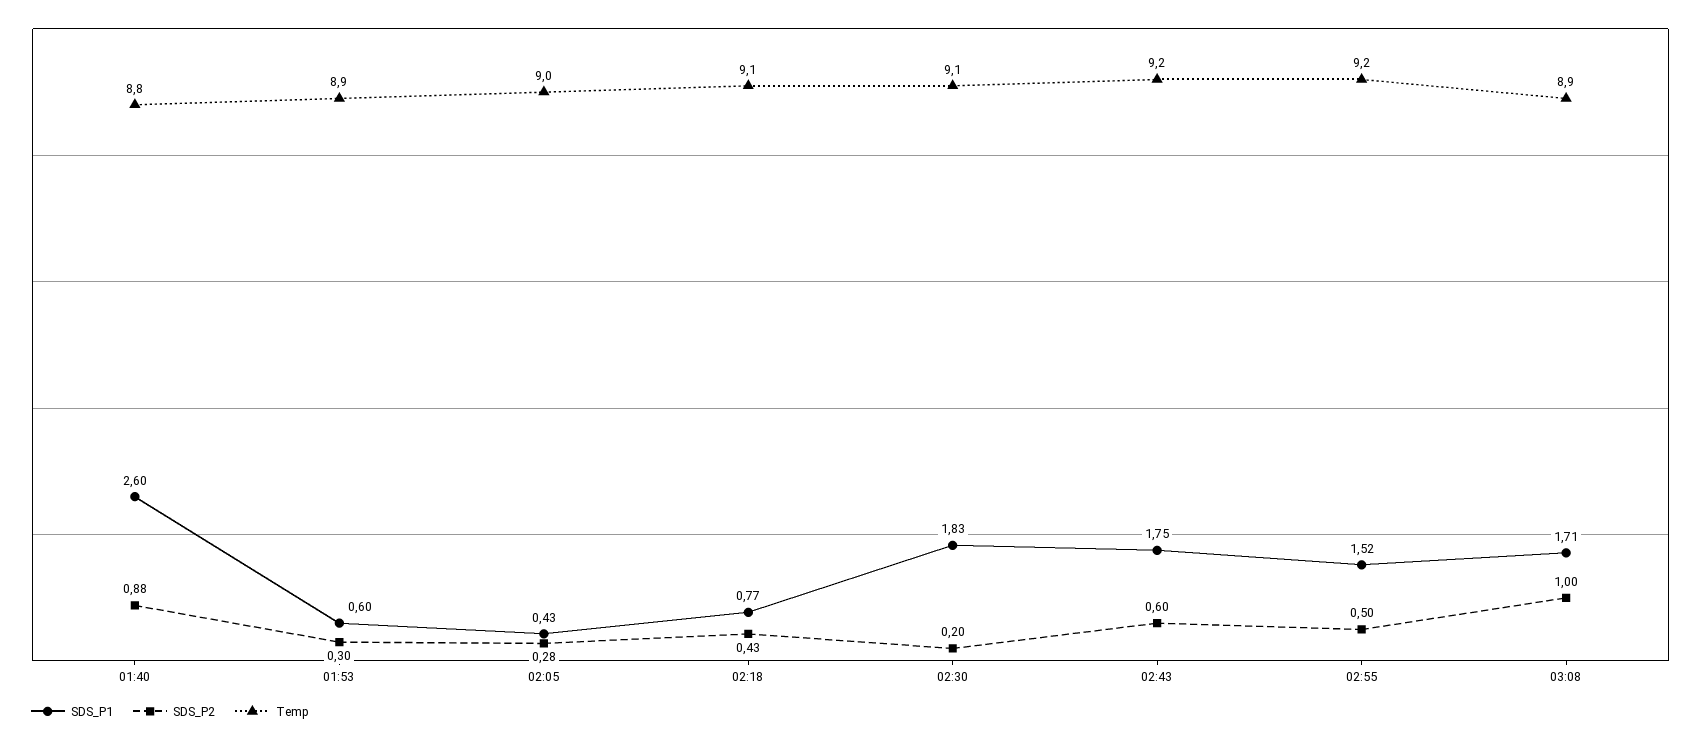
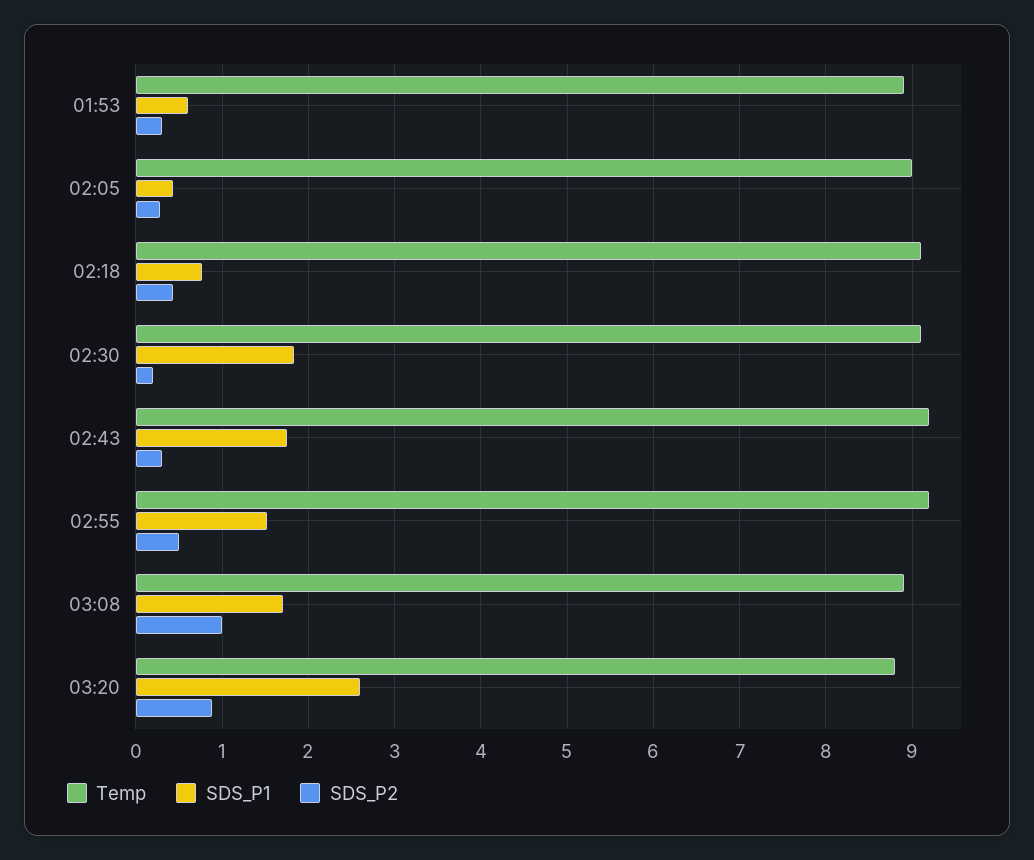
SDS_P1, 01:40: 2.6 -> none
SDS_P2, 01:40: 0.88 -> none
Temp, 01:40: 8.8 -> none
SDS_P2, 02:43: 0.6 -> 0.3
Temp, 03:20: none -> 8.8
SDS_P1, 03:20: none -> 2.6
SDS_P2, 03:20: none -> 0.9

